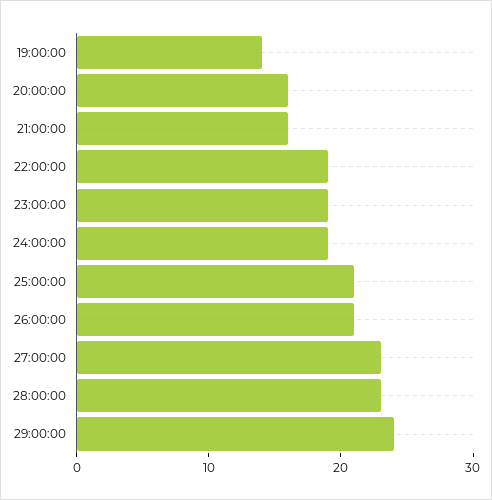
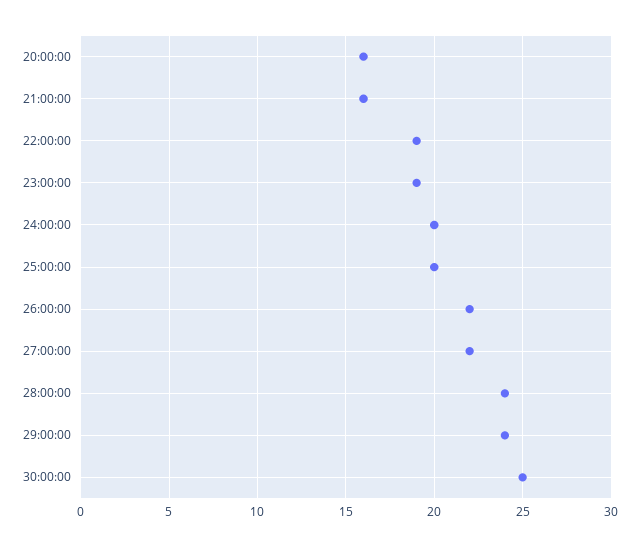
19:00:00: 14 -> none
24:00:00: 19 -> 20
25:00:00: 21 -> 20
26:00:00: 21 -> 22
27:00:00: 23 -> 22
28:00:00: 23 -> 24
30:00:00: none -> 25

